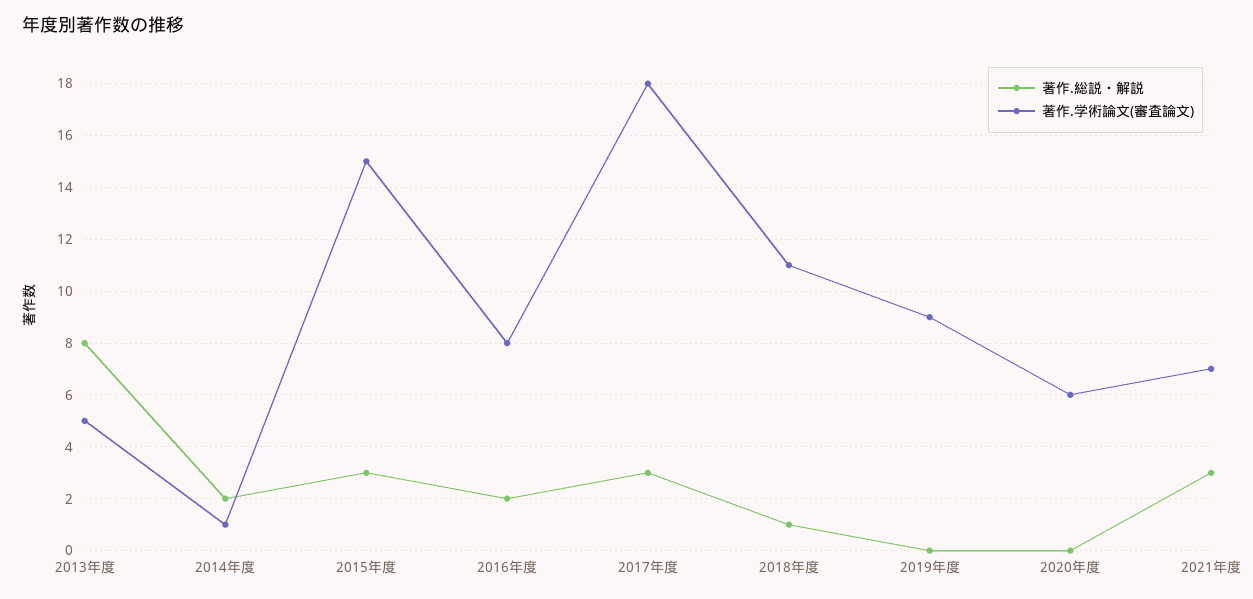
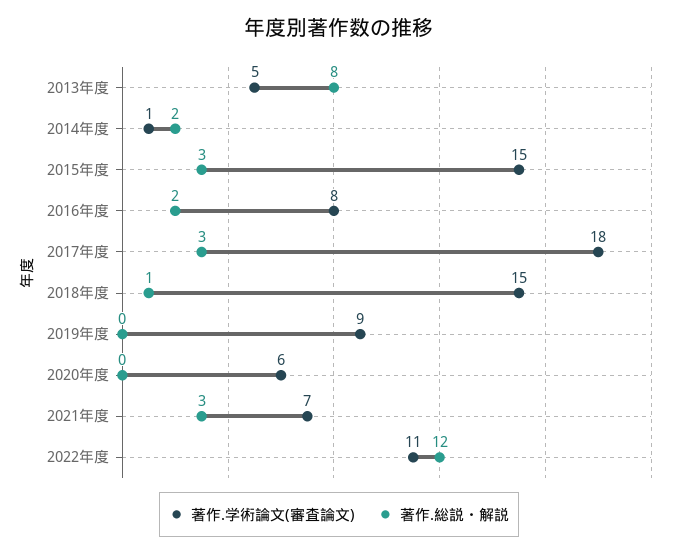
著作.学術論文(審査論文), 2018年度: 11 -> 15
著作.学術論文(審査論文), 2022年度: none -> 11
著作.総説・解説, 2022年度: none -> 12

